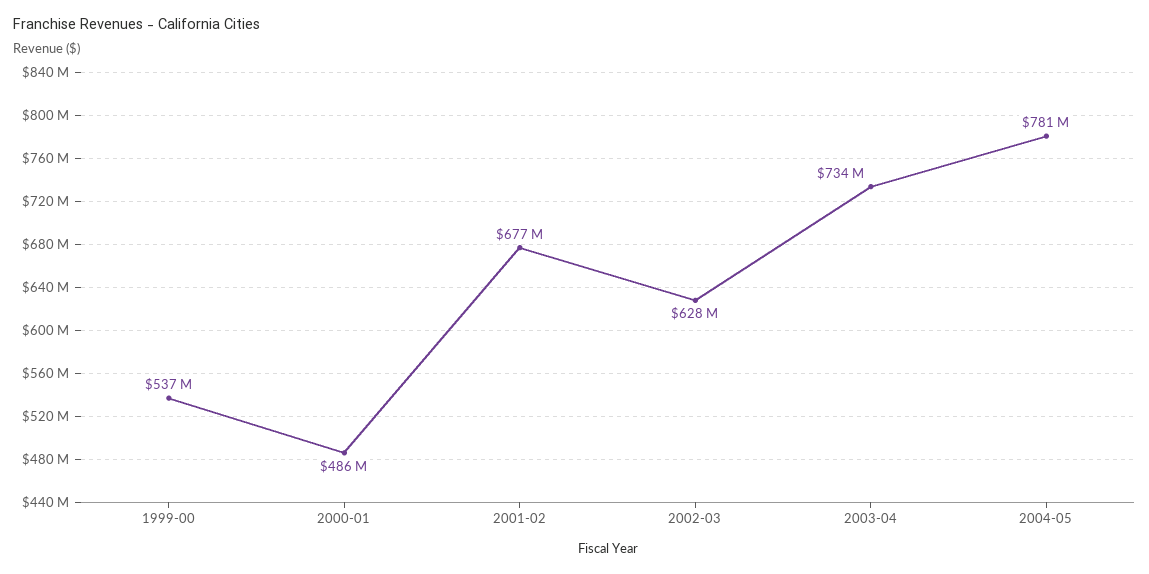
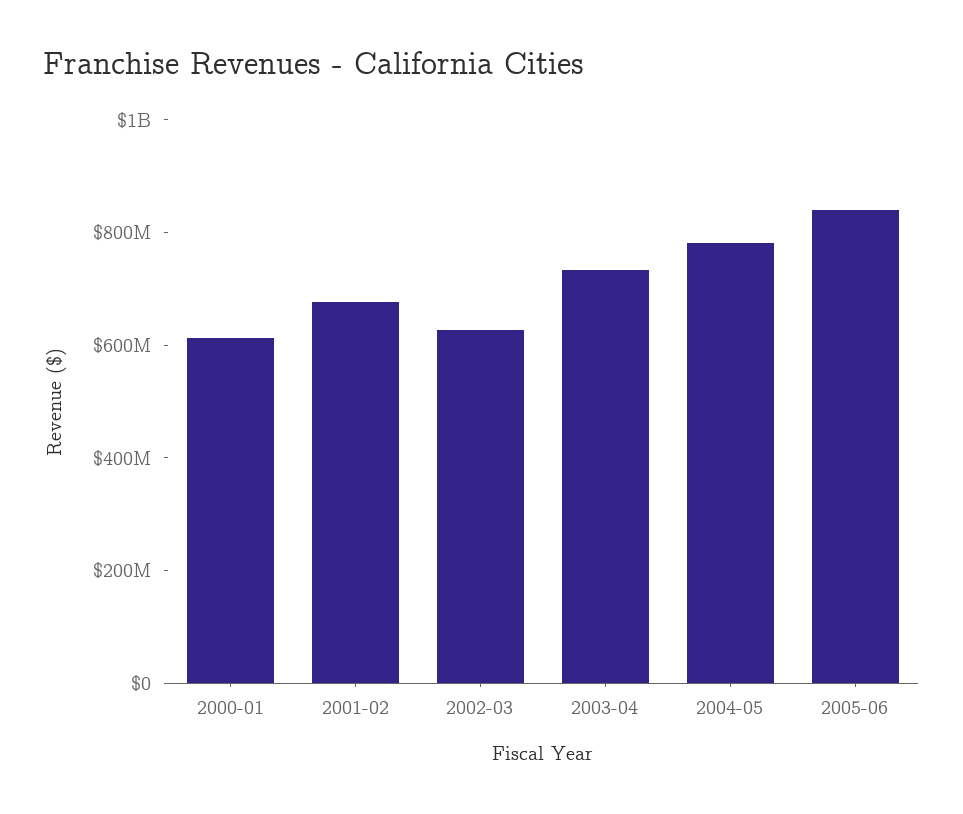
1999-00: 537000000 -> none
2000-01: 486000000 -> 600000000
2005-06: none -> 850000000

